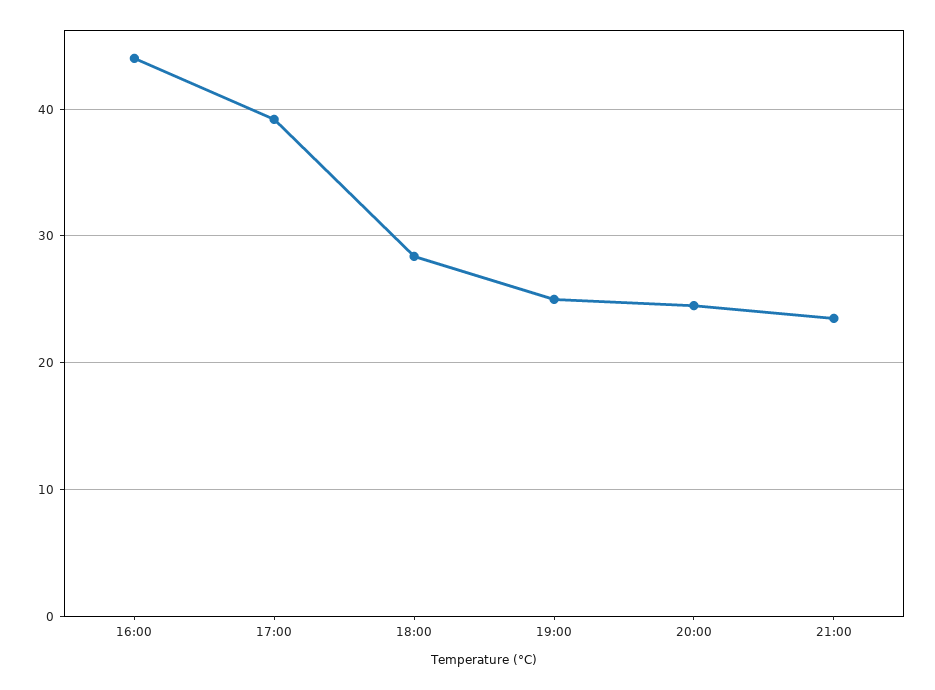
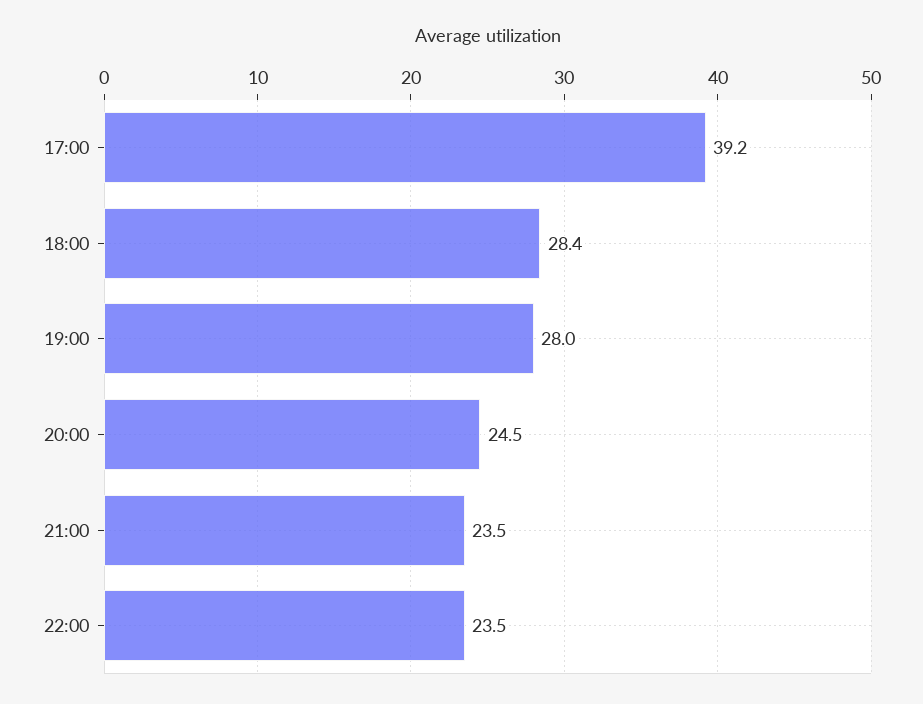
16:00: 44 -> none
19:00: 25 -> 28
22:00: none -> 23.5

